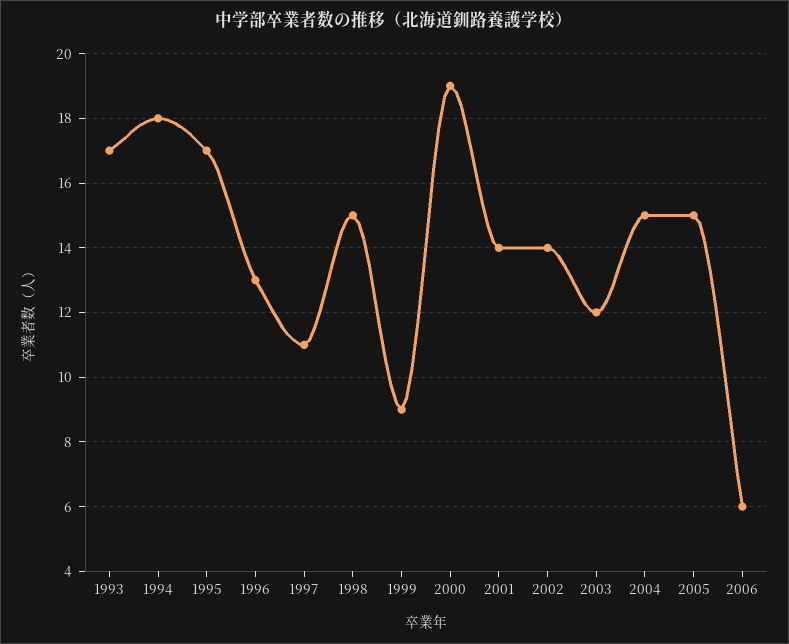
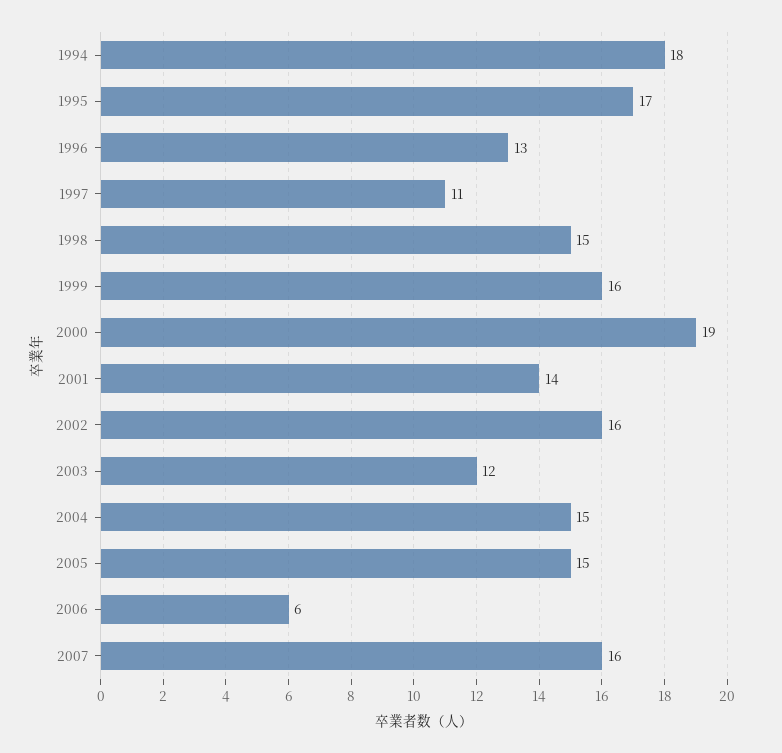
1993: 17 -> none
1999: 9 -> 16
2002: 14 -> 16
2007: none -> 16

